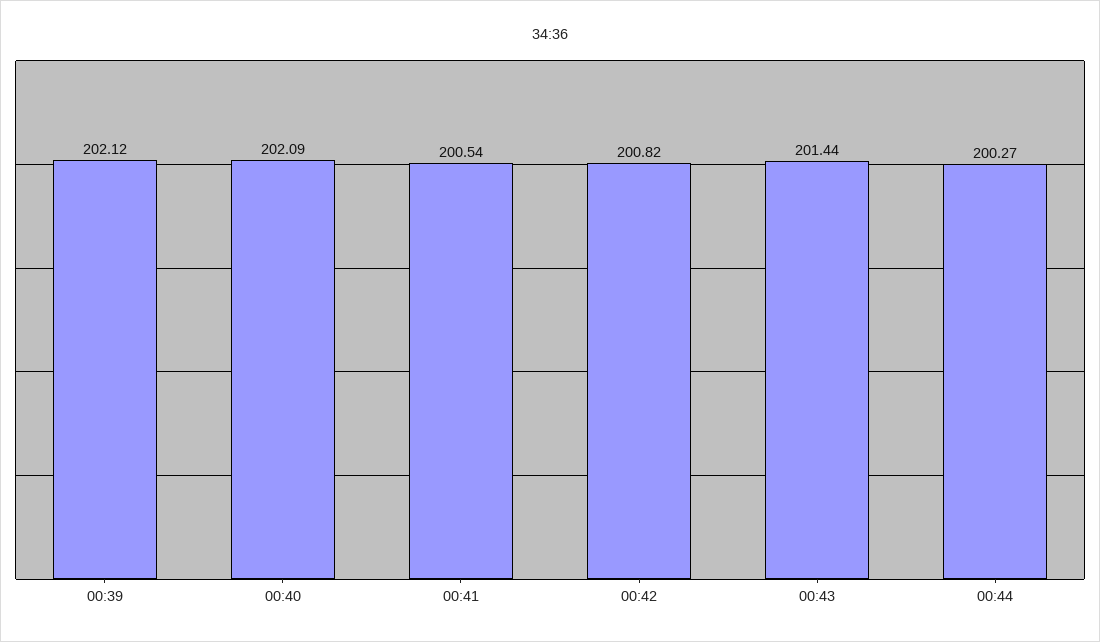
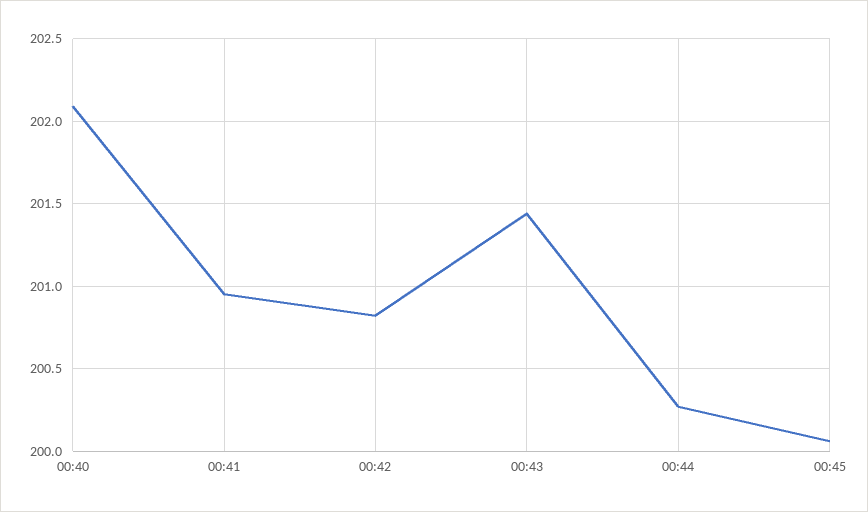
00:39: 202.12 -> none
00:41: 200.54 -> 200.95
00:45: none -> 200.05

